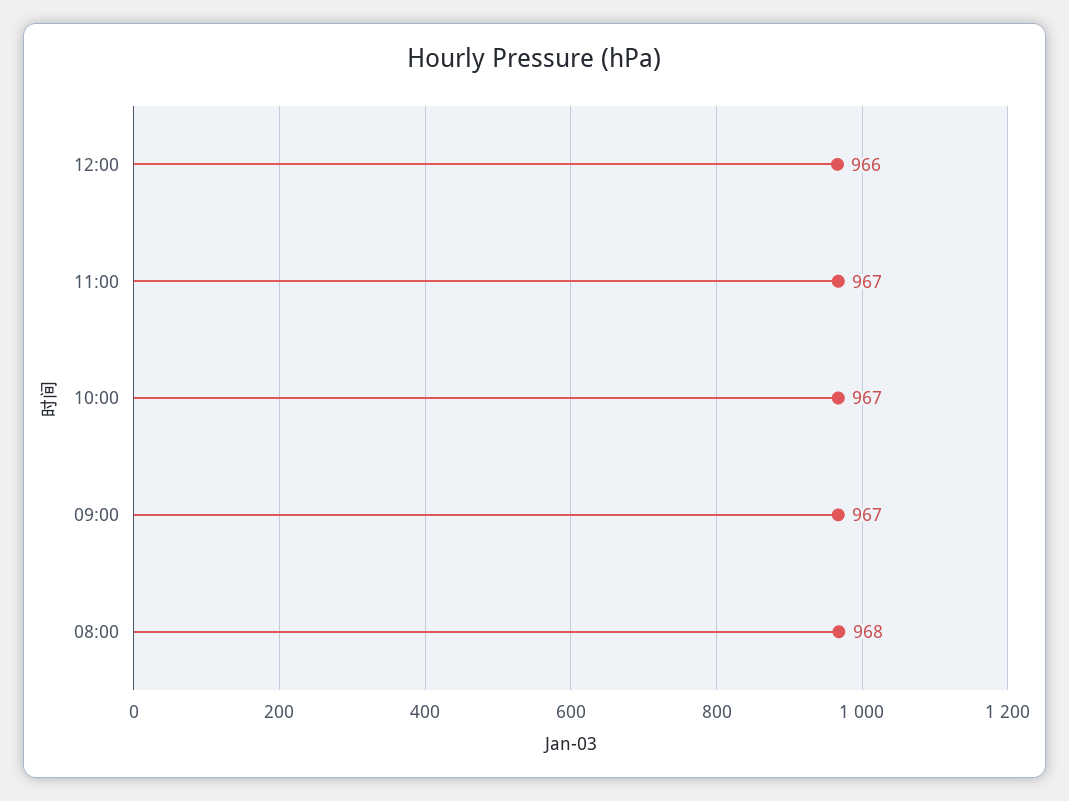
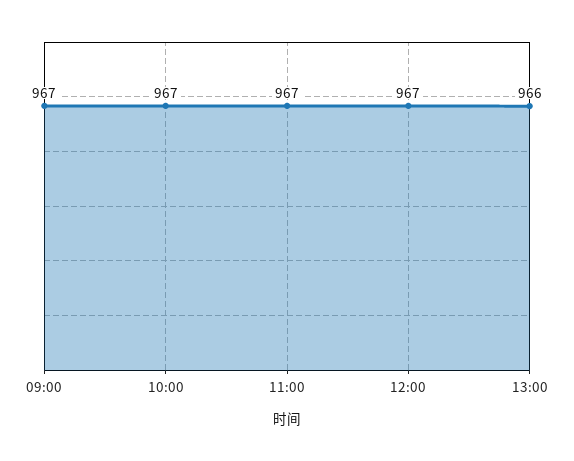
12:00: 966 -> 967
08:00: 968 -> none
13:00: none -> 966

